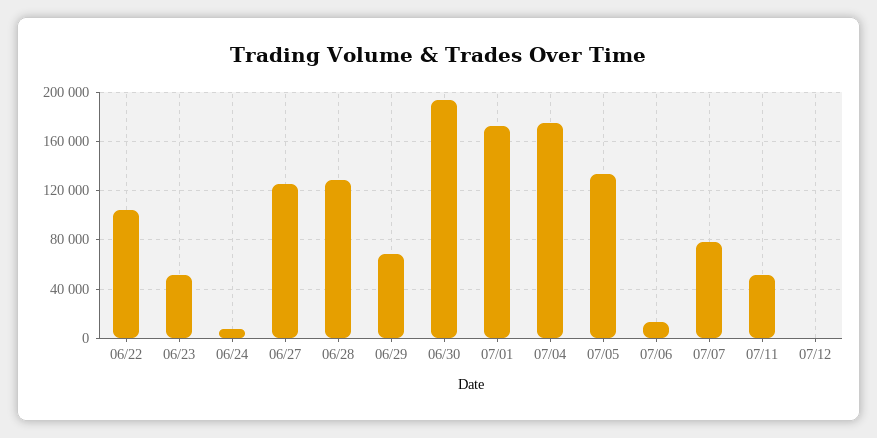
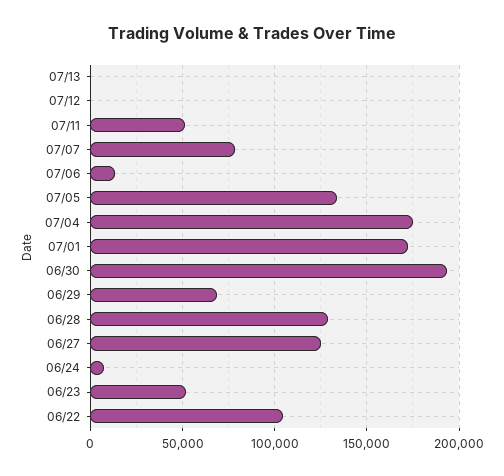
07/13: none -> 0

